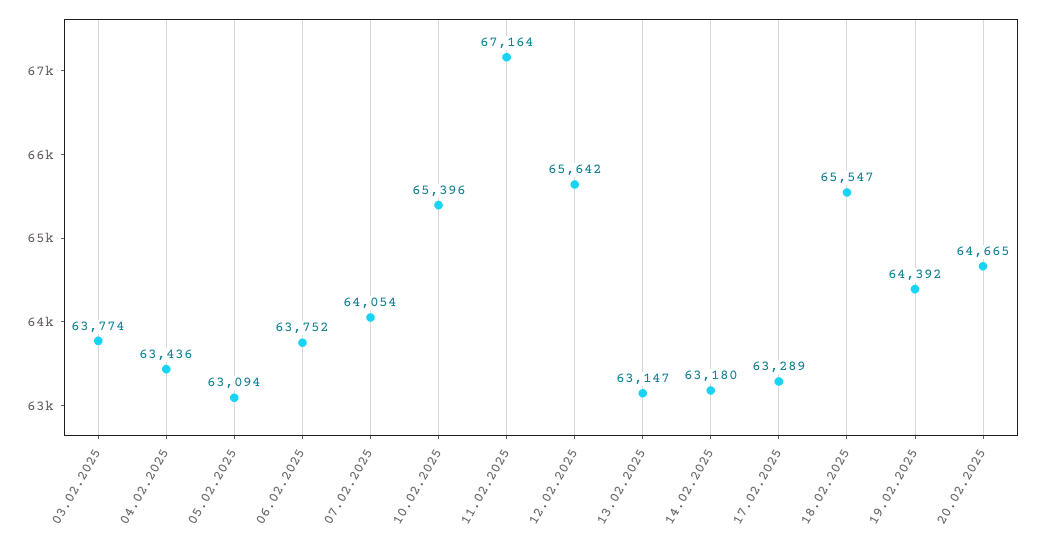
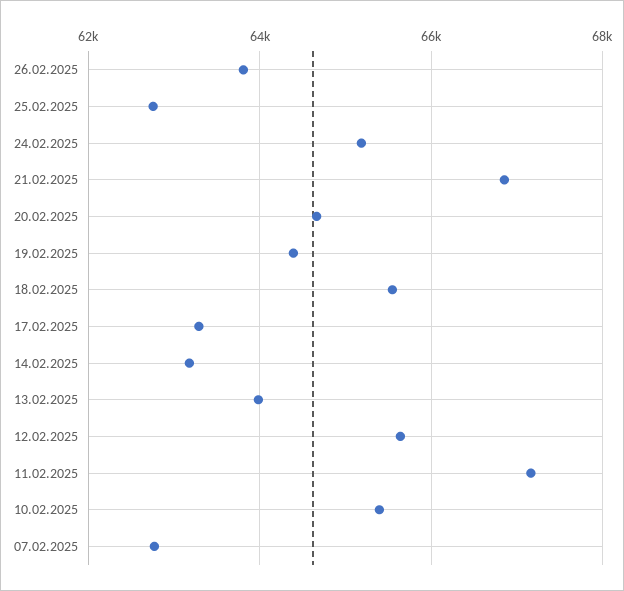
03.02.2025: 63774 -> none
04.02.2025: 63436 -> none
05.02.2025: 63094 -> none
06.02.2025: 63752 -> none
07.02.2025: 64054 -> 62800
13.02.2025: 63147 -> 64000
26.02.2025: none -> 63800
25.02.2025: none -> 62800
24.02.2025: none -> 65200
21.02.2025: none -> 66800

